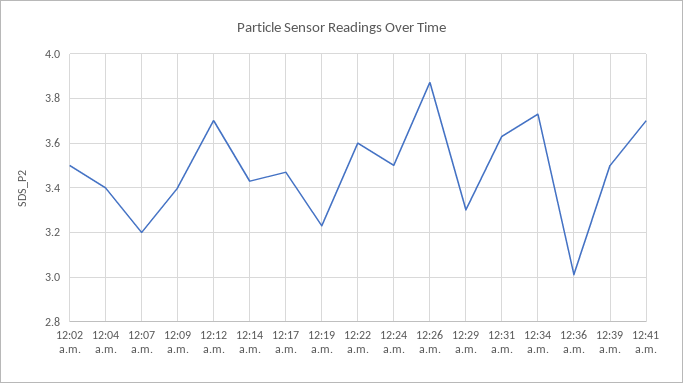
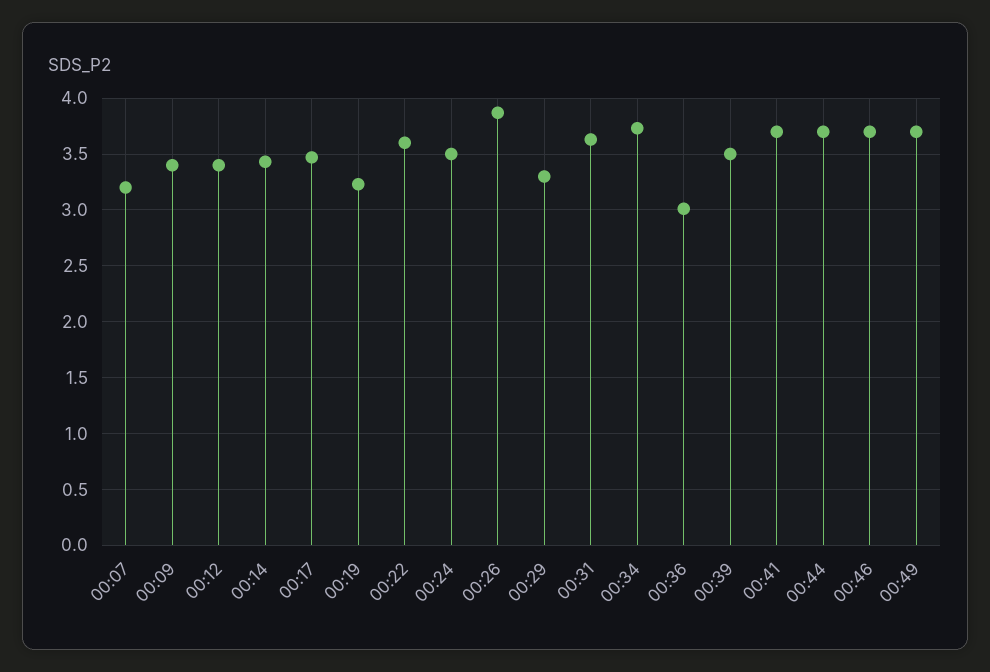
12:02 a.m.: 3.5 -> none
12:04 a.m.: 3.4 -> none
12:12 a.m.: 3.7 -> 3.4
00:44: none -> 3.7
00:46: none -> 3.7
00:49: none -> 3.7

